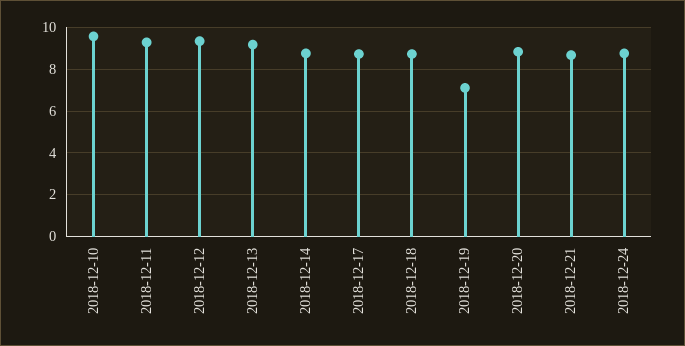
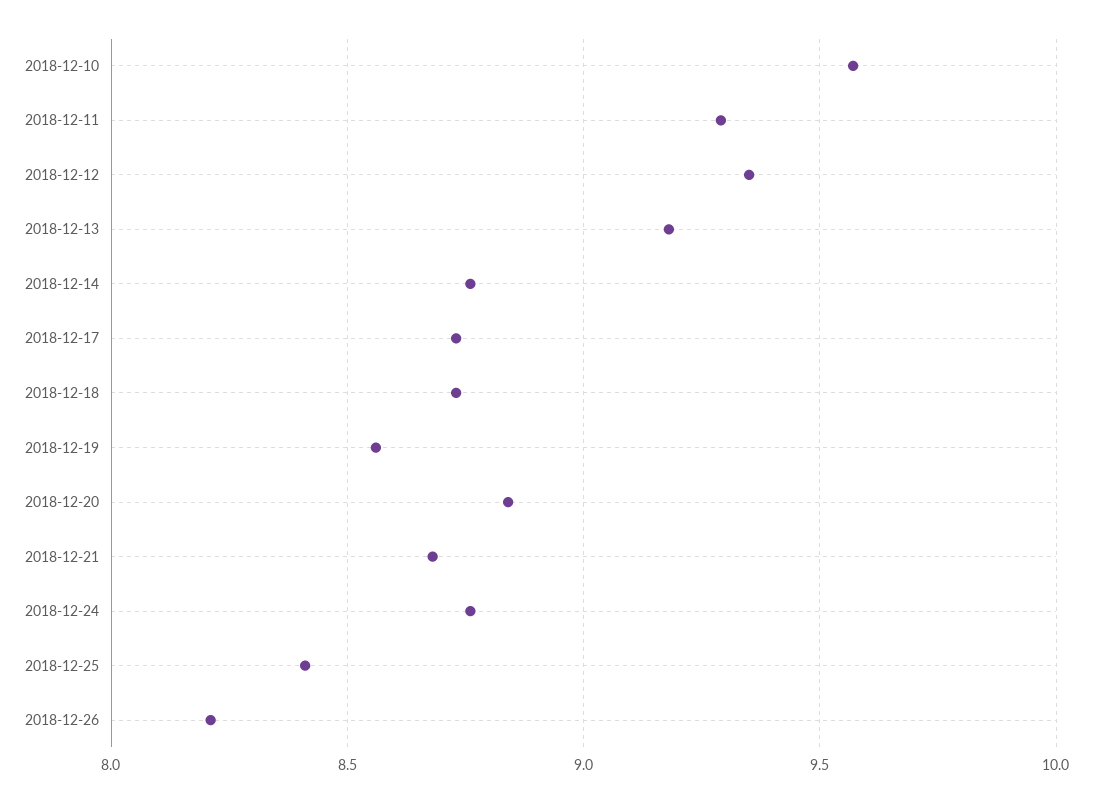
2018-12-19: 7 -> 8.55
2018-12-25: none -> 8.4
2018-12-26: none -> 8.2

